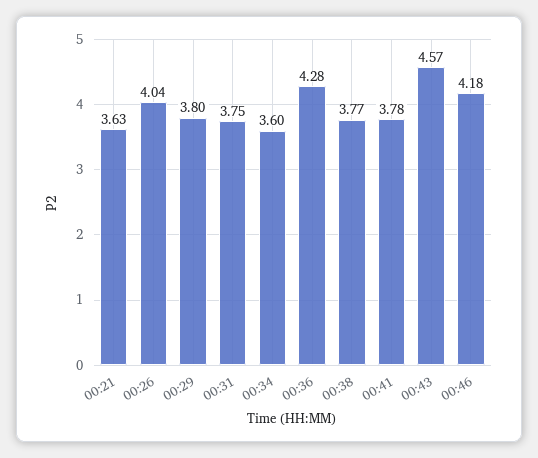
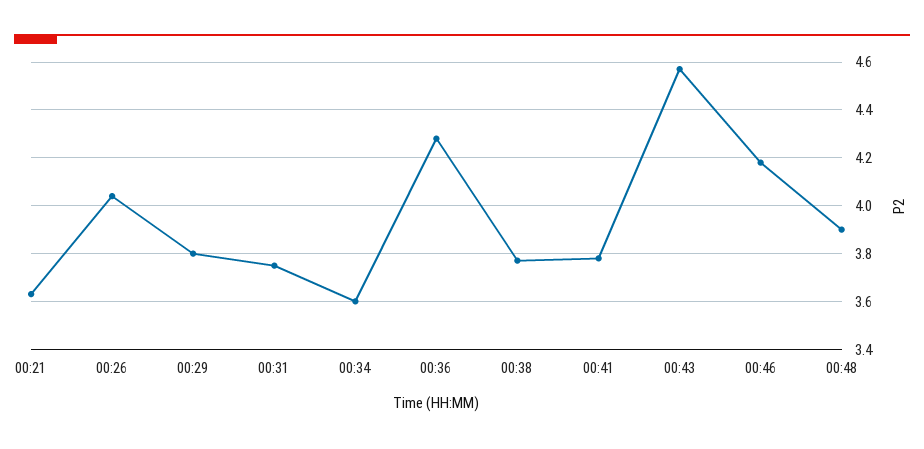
00:48: none -> 3.9

